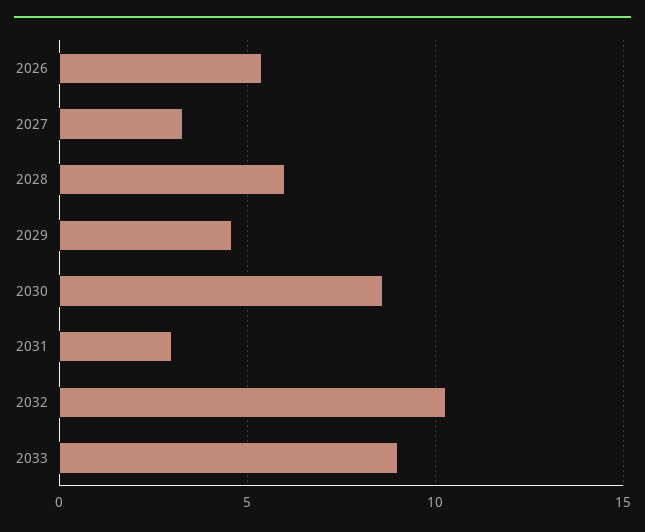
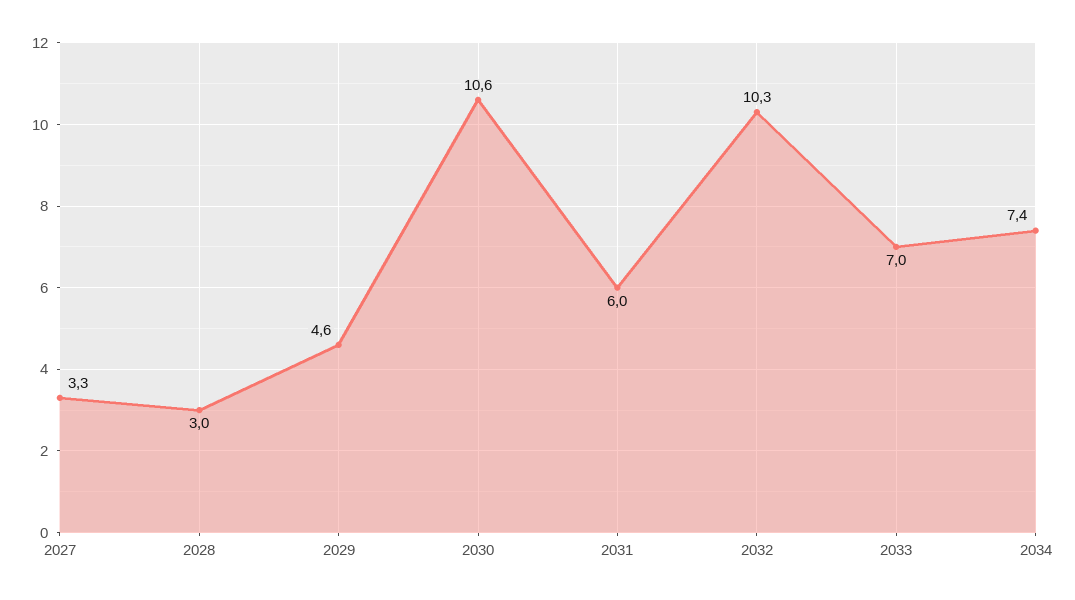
2026: 5.5 -> none
2028: 6 -> 3
2030: 8.5 -> 10.6
2031: 3 -> 6
2033: 9 -> 7
2034: none -> 7.4

